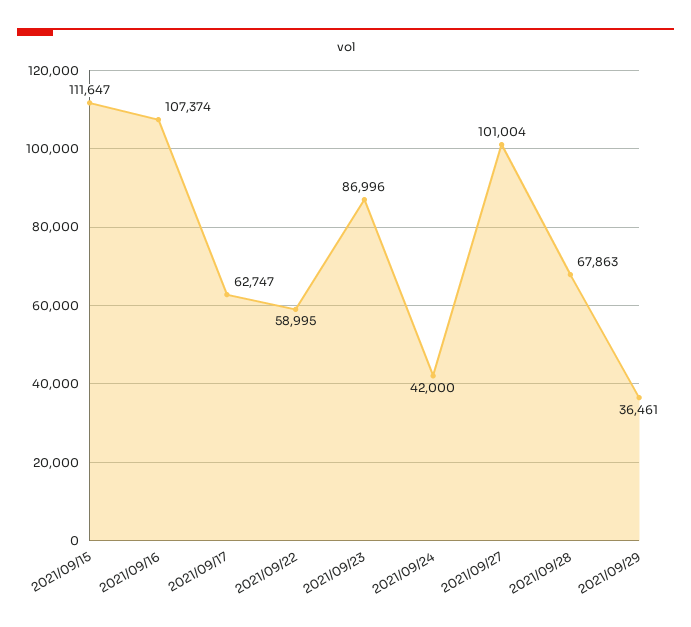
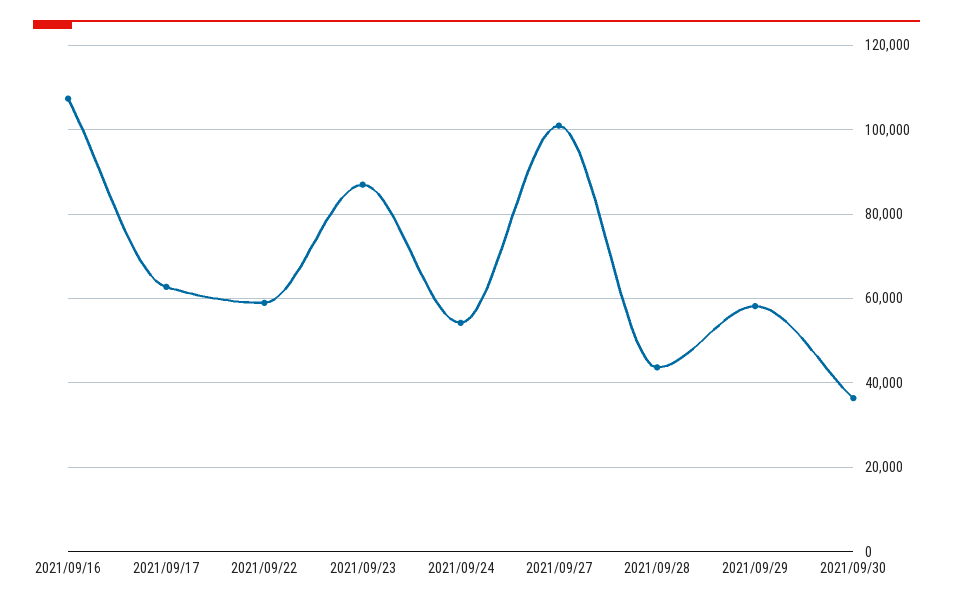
2021/09/15: 111647 -> none
2021/09/24: 42000 -> 54000
2021/09/28: 67863 -> 44000
2021/09/29: 36461 -> 58000
2021/09/30: none -> 36000

